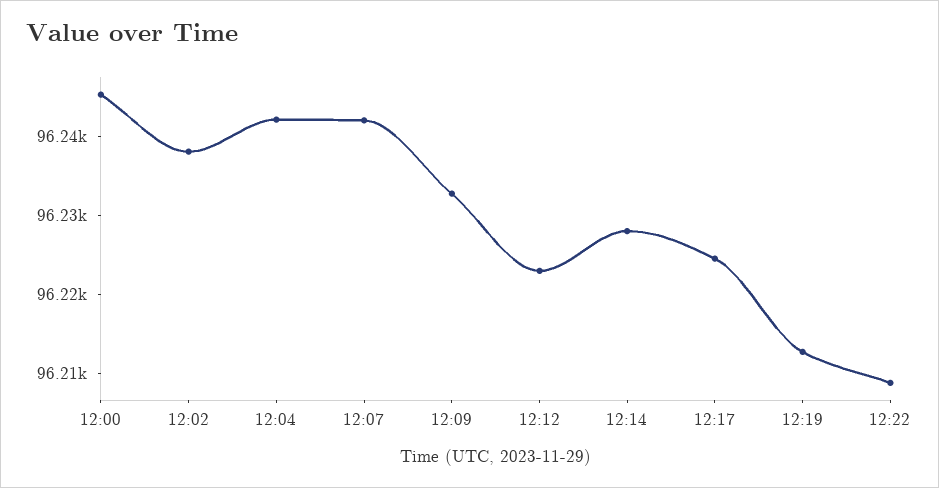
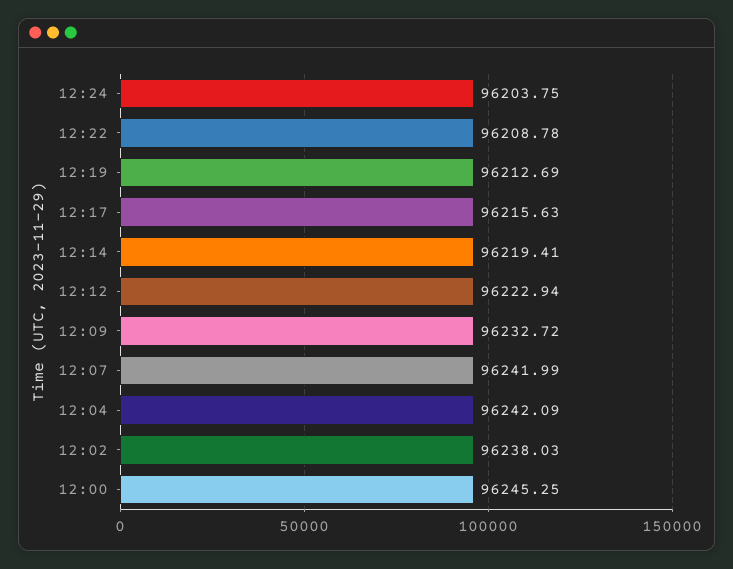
12:14: 96228 -> 96219.41
12:17: 96224 -> 96215.63
12:24: none -> 96203.75

